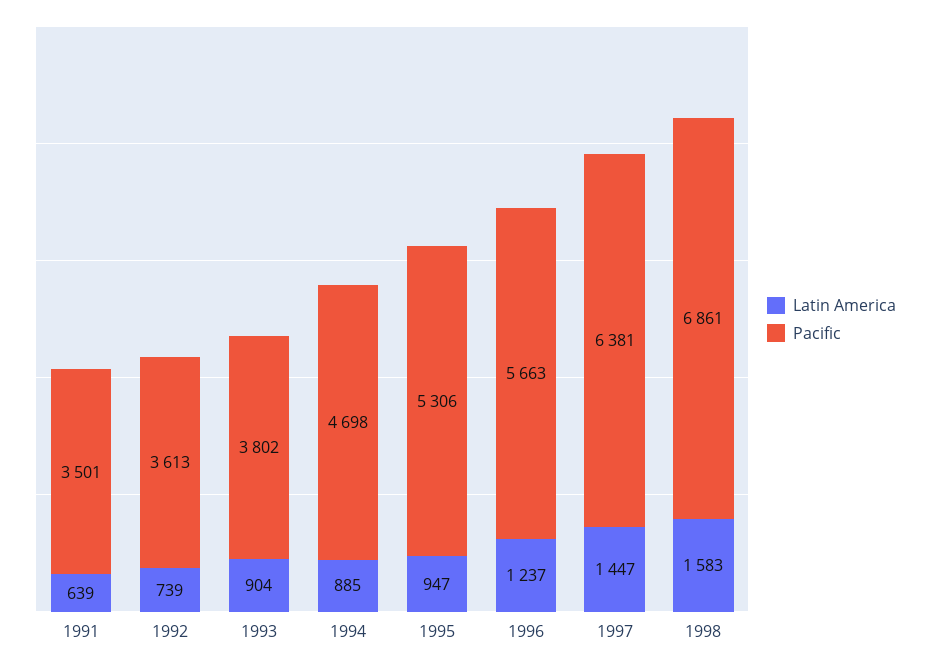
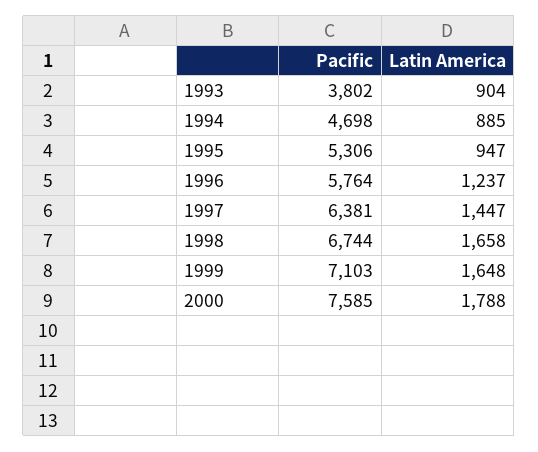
Latin America, 1991: 639 -> none
Pacific, 1991: 3501 -> none
Latin America, 1992: 739 -> none
Pacific, 1992: 3613 -> none
Pacific, 1996: 5663 -> 5764
Latin America, 1998: 1583 -> 1658
Pacific, 1998: 6861 -> 6744
Pacific, 1999: none -> 7103
Latin America, 1999: none -> 1648
Pacific, 2000: none -> 7585
Latin America, 2000: none -> 1788

